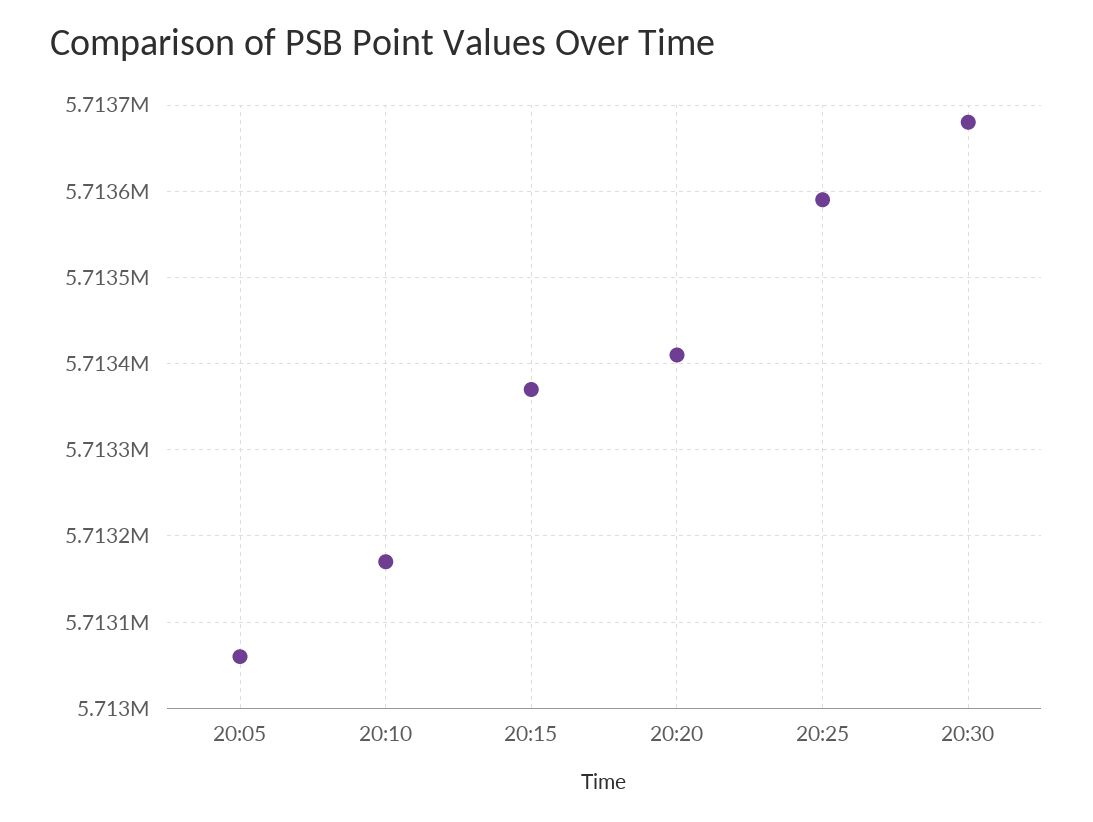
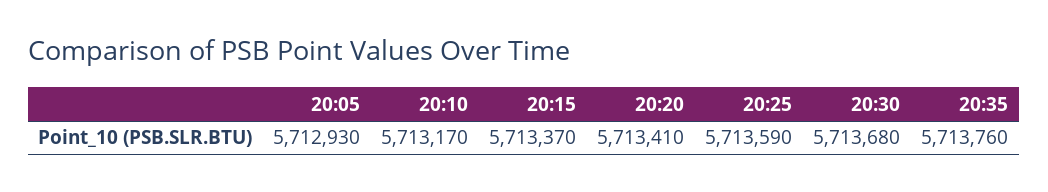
20:05: 5713060 -> 5712930
20:35: none -> 5713760

